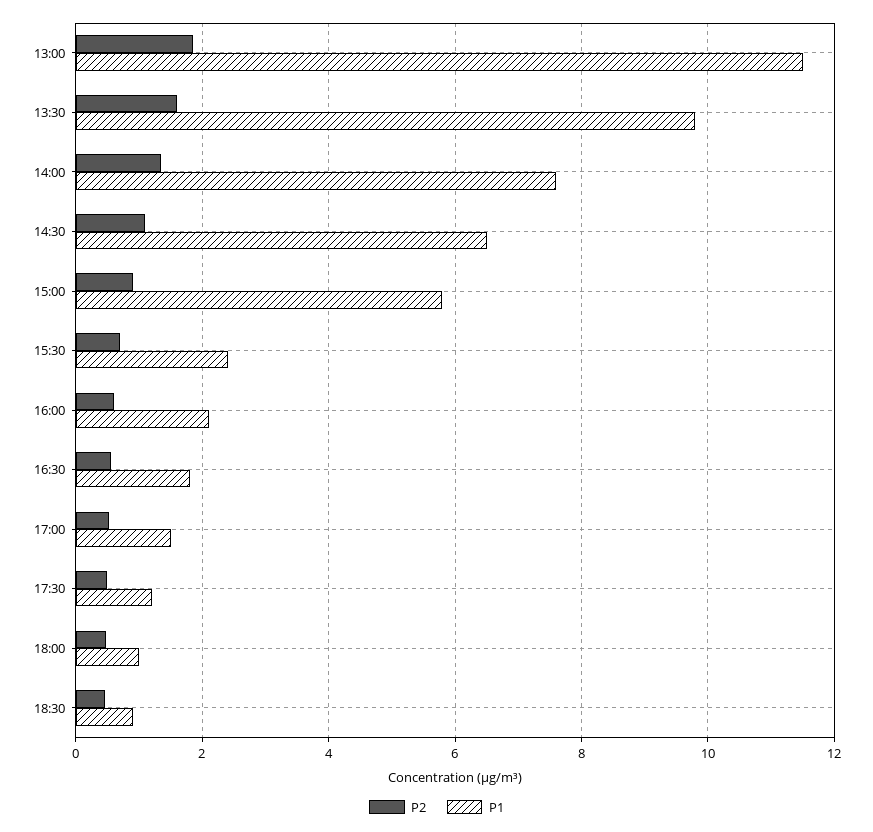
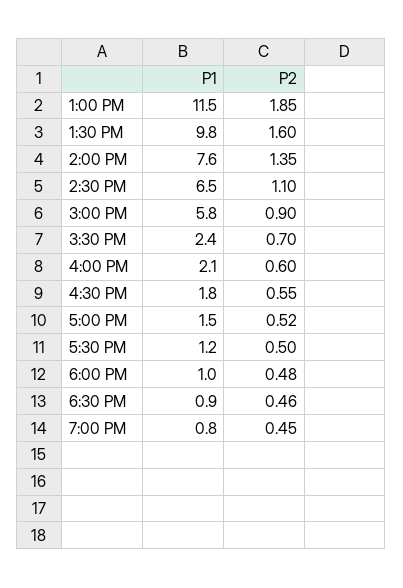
P1, 7:00 PM: none -> 0.8
P2, 7:00 PM: none -> 0.45

